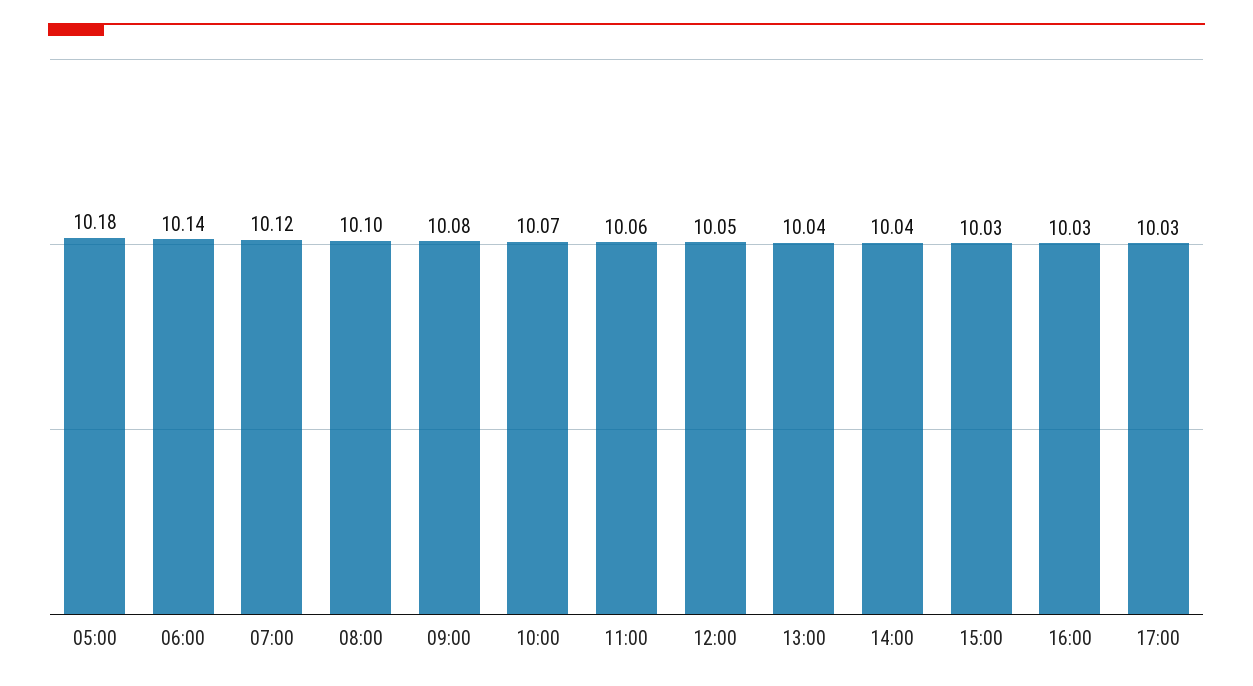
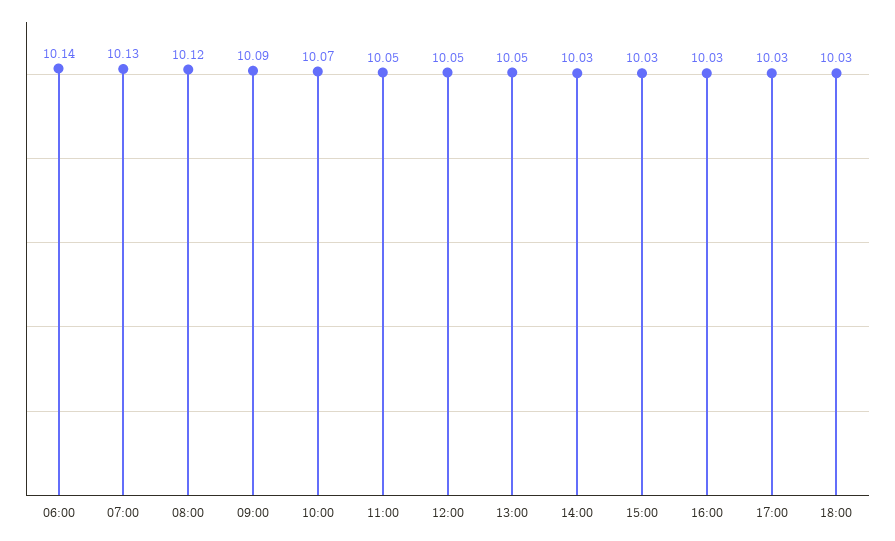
05:00: 10.18 -> none
07:00: 10.12 -> 10.13
08:00: 10.1 -> 10.12
09:00: 10.08 -> 10.09
11:00: 10.06 -> 10.05
13:00: 10.04 -> 10.05
14:00: 10.04 -> 10.03
18:00: none -> 10.03

